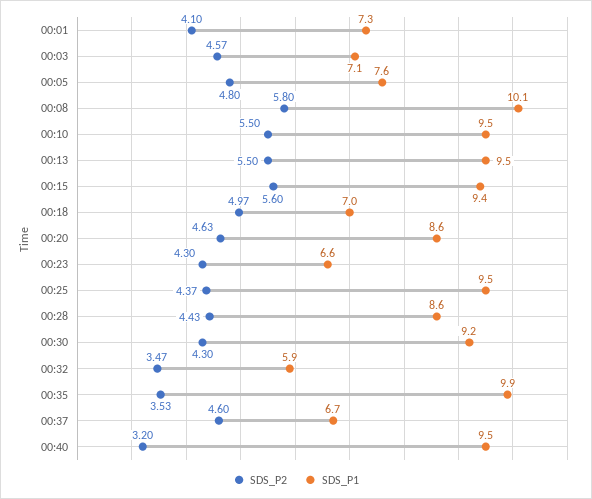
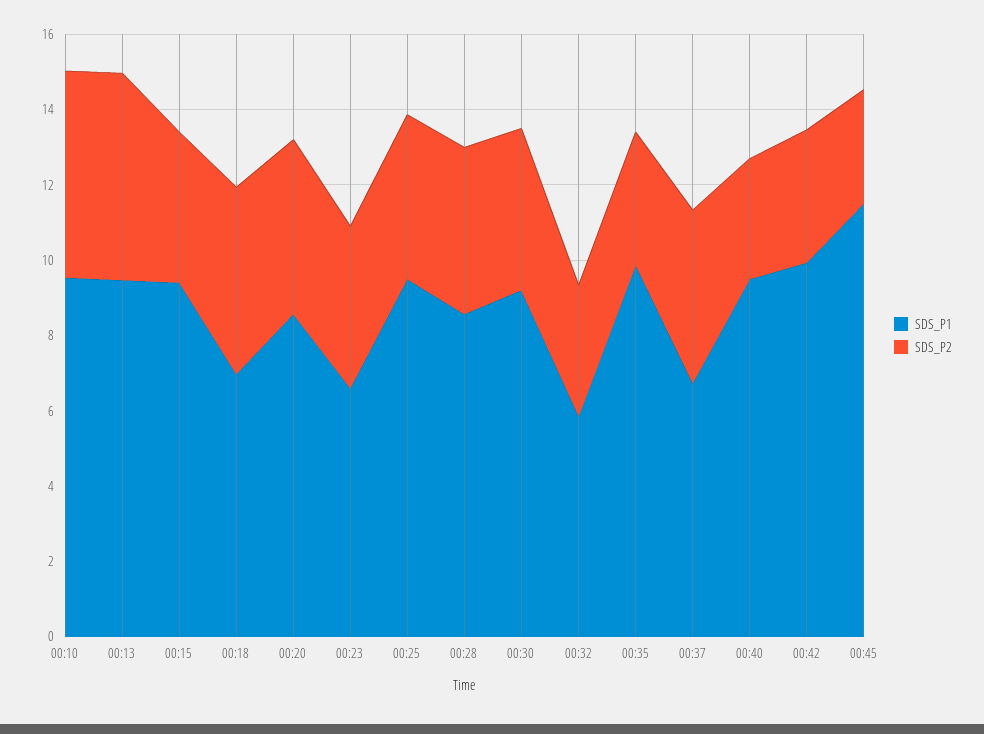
SDS_P2, 00:01: 4.1 -> none
SDS_P1, 00:01: 7.3 -> none
SDS_P2, 00:03: 4.57 -> none
SDS_P1, 00:03: 7.1 -> none
SDS_P2, 00:05: 4.8 -> none
SDS_P1, 00:05: 7.6 -> none
SDS_P2, 00:08: 5.8 -> none
SDS_P1, 00:08: 10.1 -> none
SDS_P2, 00:15: 5.6 -> 4
SDS_P1, 00:42: none -> 10
SDS_P2, 00:42: none -> 3.5
SDS_P1, 00:45: none -> 11.5
SDS_P2, 00:45: none -> 3

